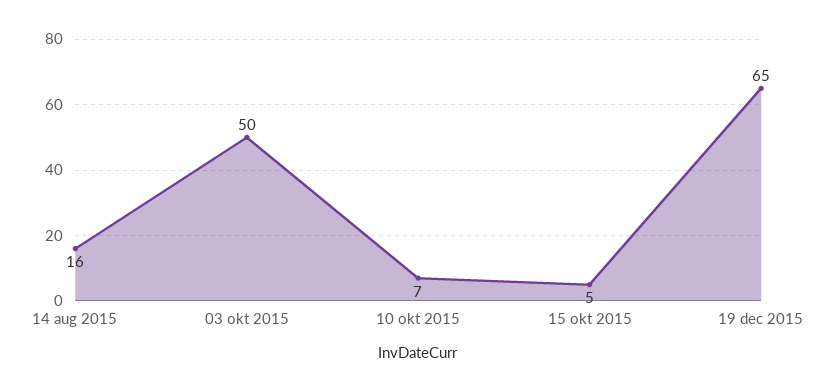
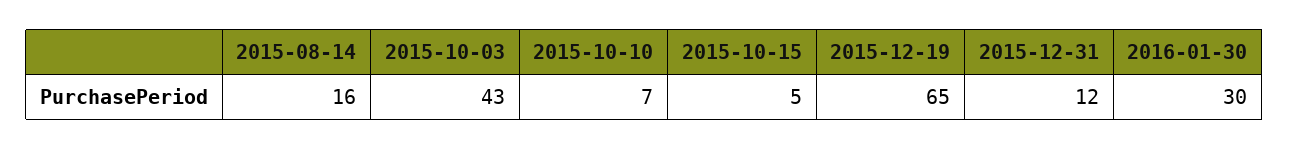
03 okt 2015: 50 -> 43
2015-12-31: none -> 12
2016-01-30: none -> 30

